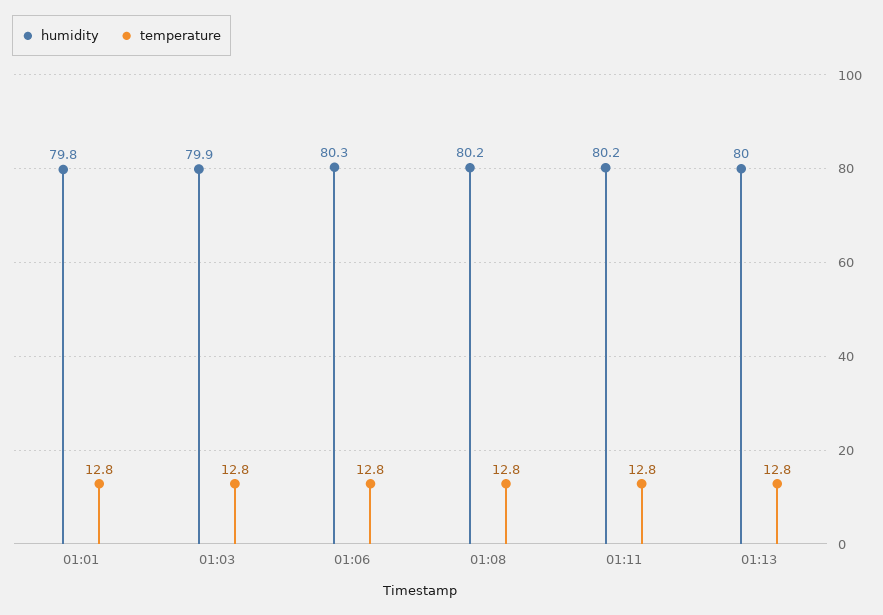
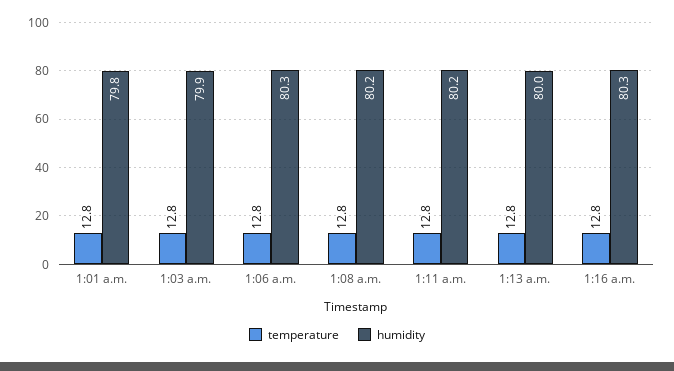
temperature, 1:16 a.m.: none -> 12.8
humidity, 1:16 a.m.: none -> 80.3

